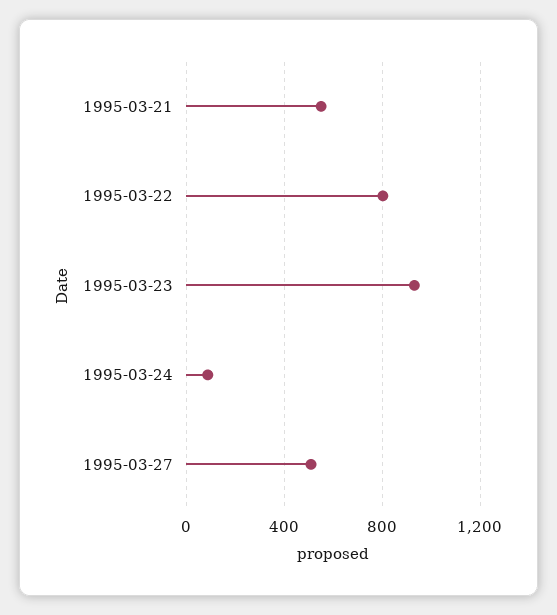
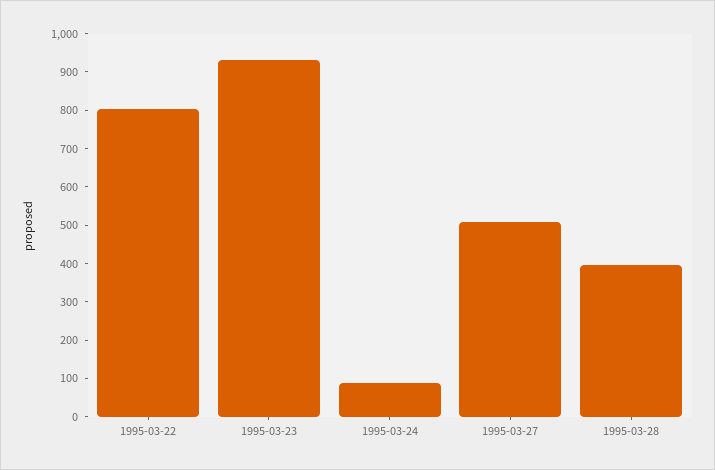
1995-03-21: 550 -> none
1995-03-28: none -> 400

